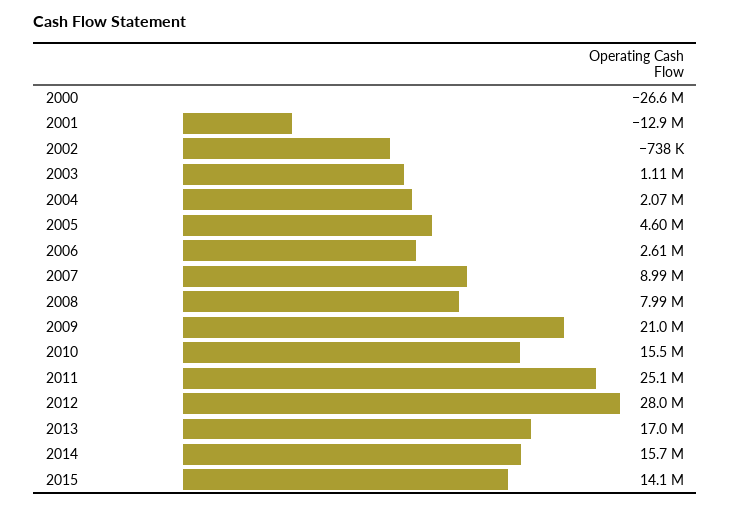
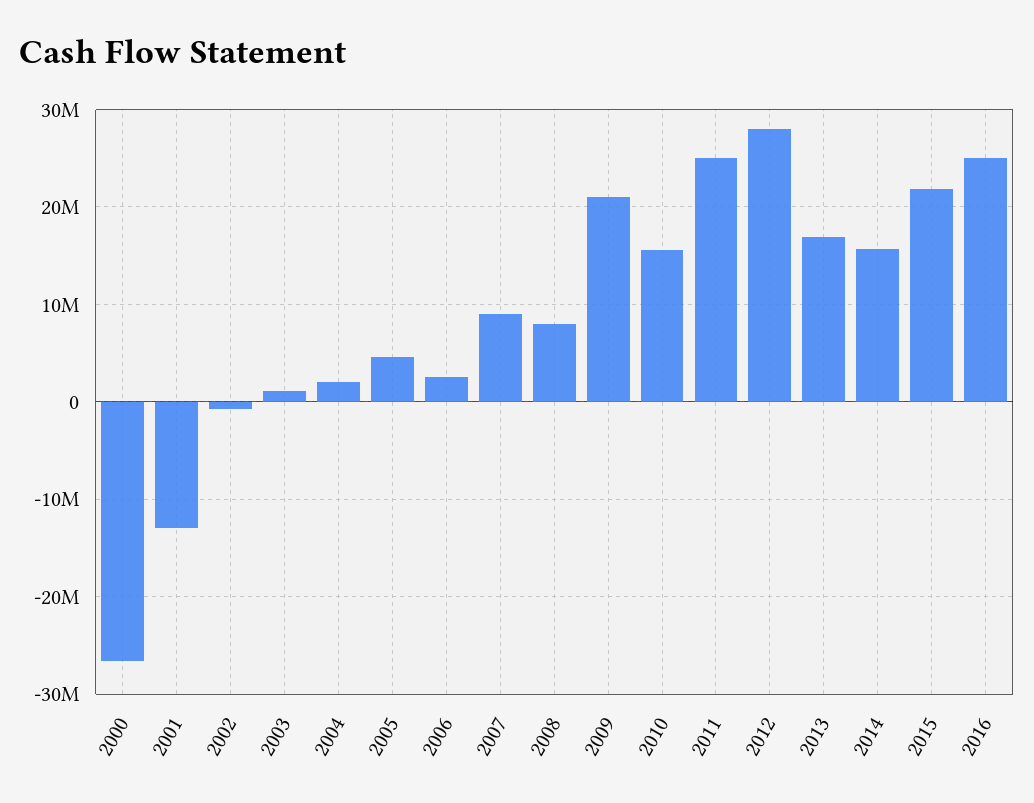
2015: 14100000 -> 22000000
2016: none -> 25000000

